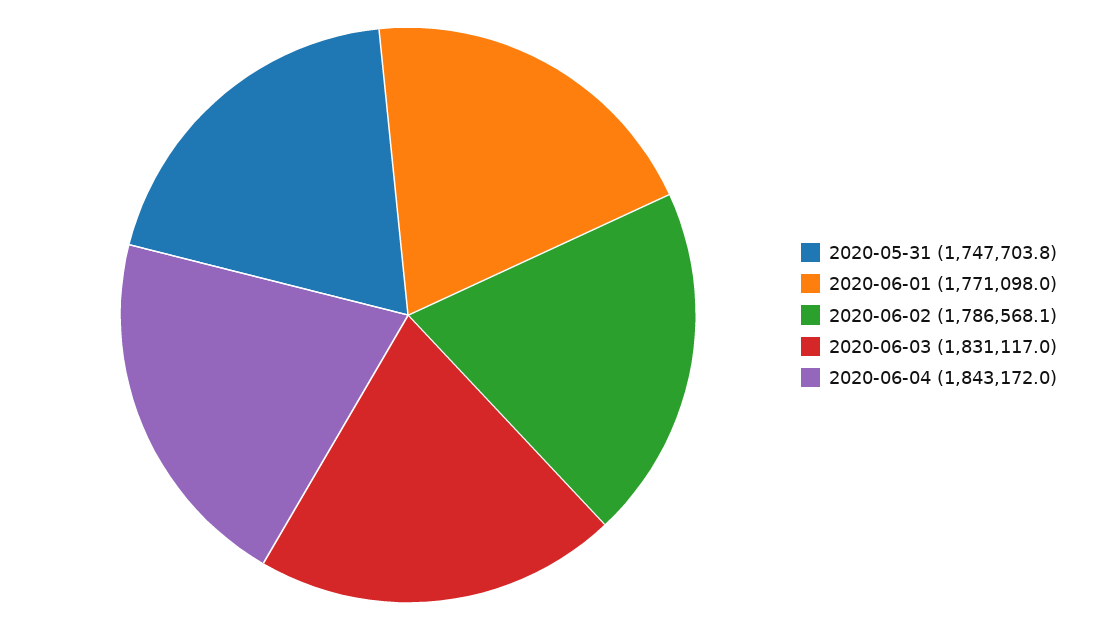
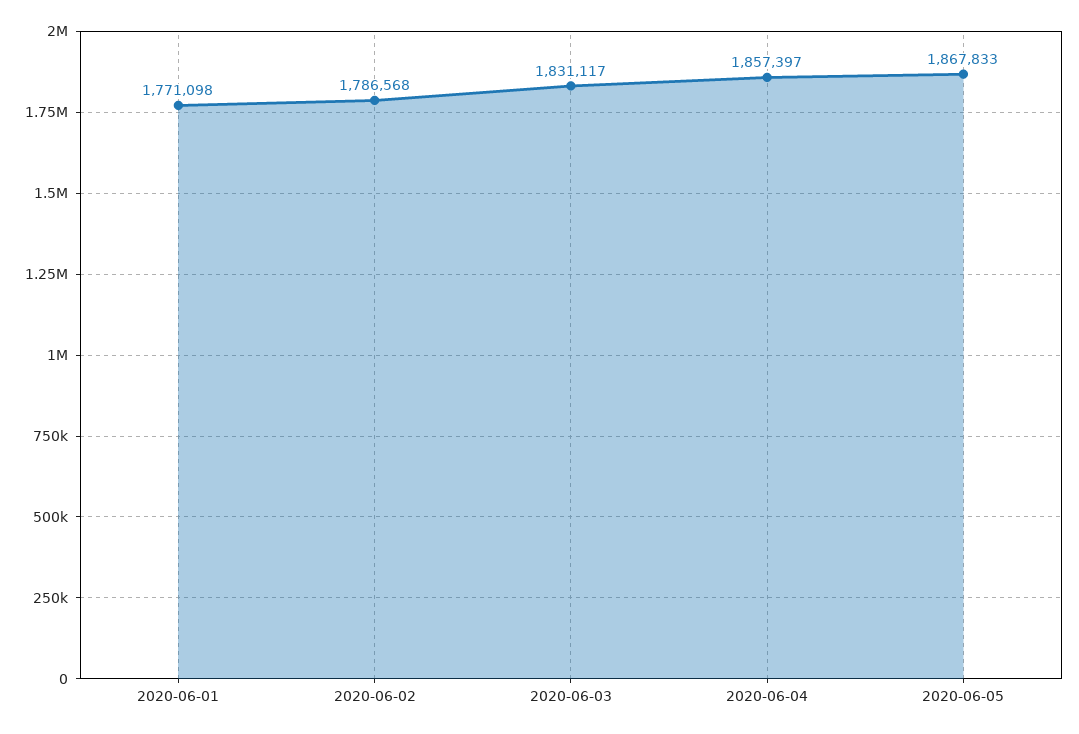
2020-05-31: 1747703.8 -> none
2020-06-04: 1843172 -> 1857397
2020-06-05: none -> 1867833

